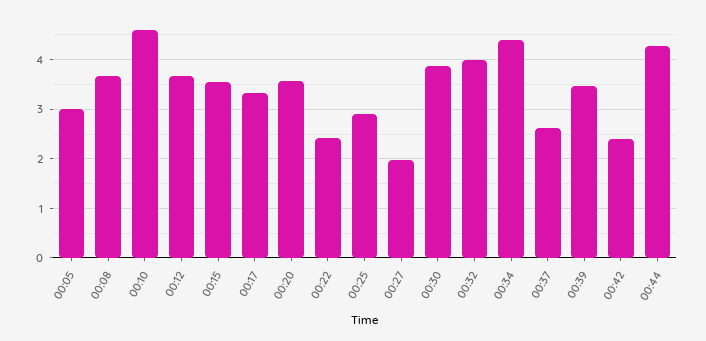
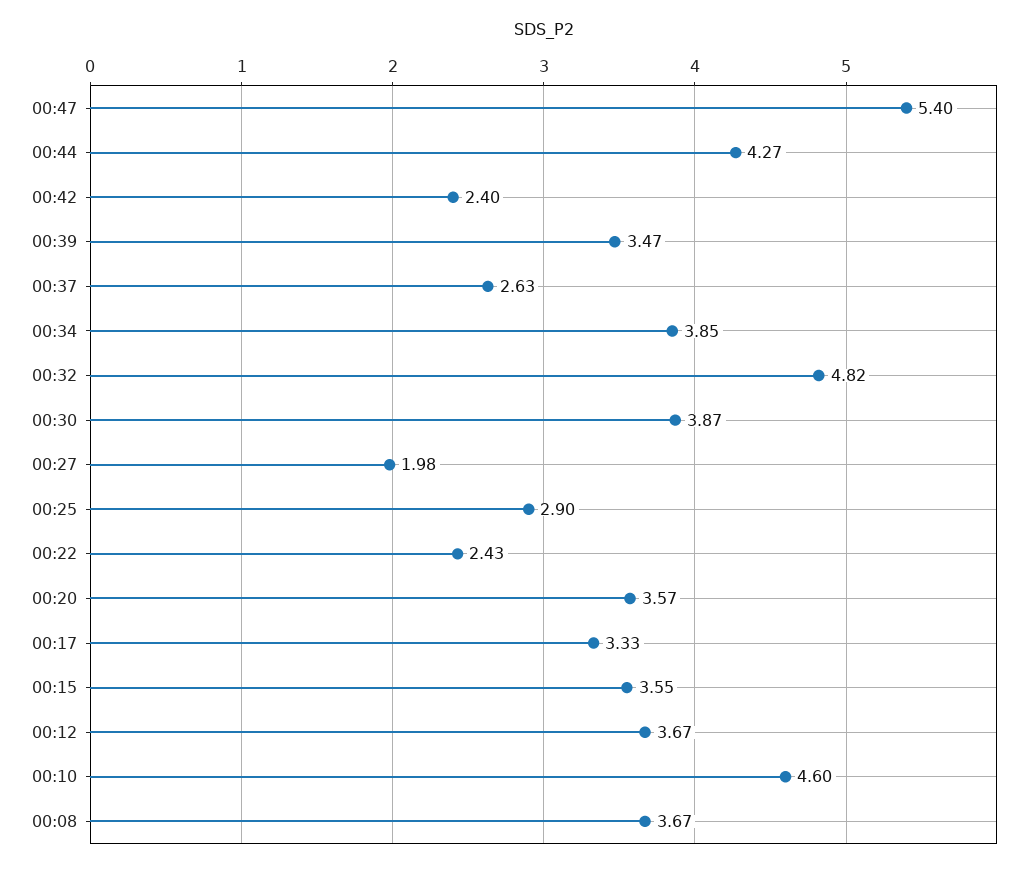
00:05: 3 -> none
00:32: 4 -> 4.82
00:34: 4.4 -> 3.85
00:47: none -> 5.4

